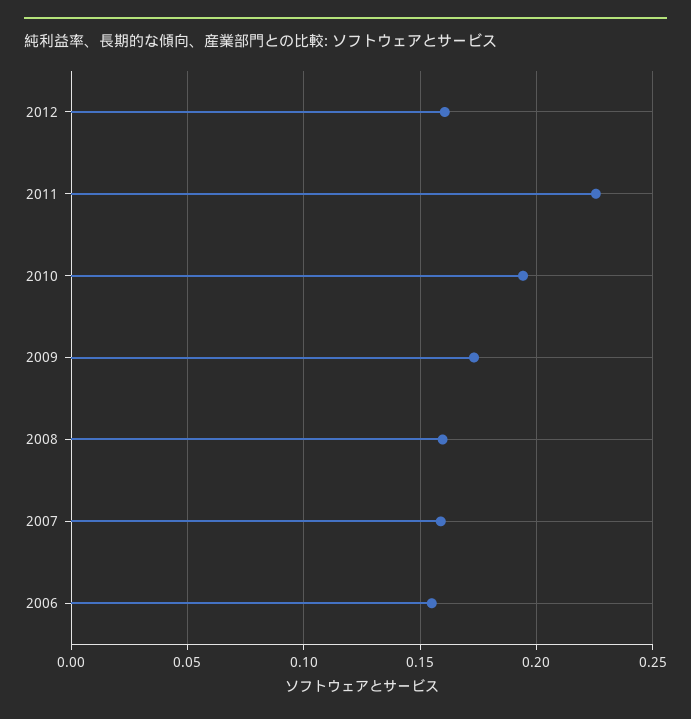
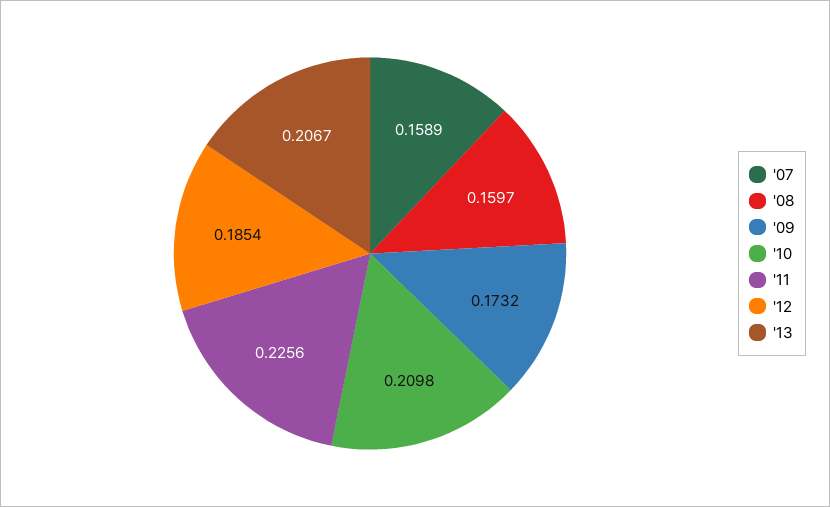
2012: 0.16 -> 0.1854
2010: 0.195 -> 0.2098
2006: 0.155 -> none
'13: none -> 0.2067

